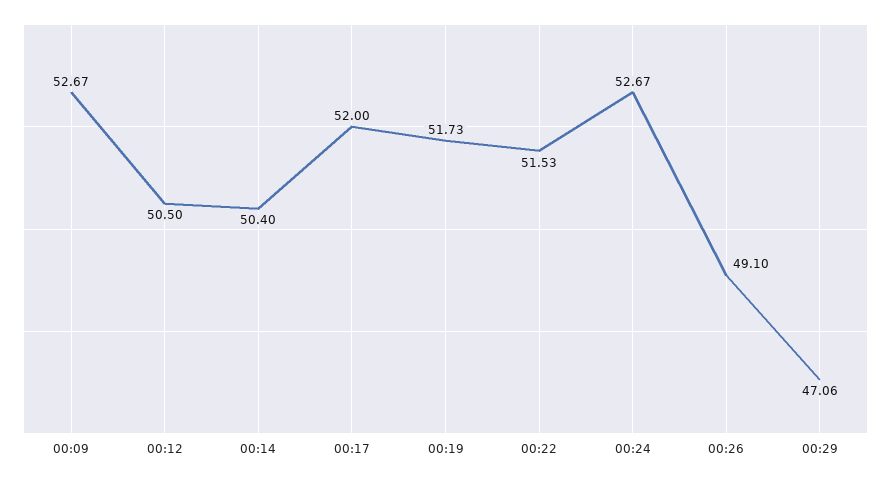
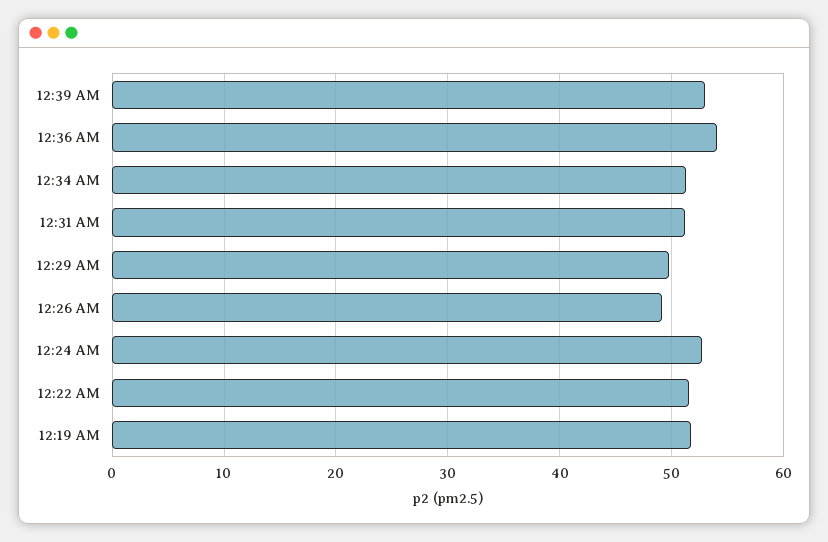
00:09: 52.67 -> none
00:12: 50.5 -> none
00:14: 50.4 -> none
00:17: 52 -> none
00:29: 47.06 -> 50
12:39 AM: none -> 53
12:36 AM: none -> 54
12:34 AM: none -> 51
12:31 AM: none -> 51

